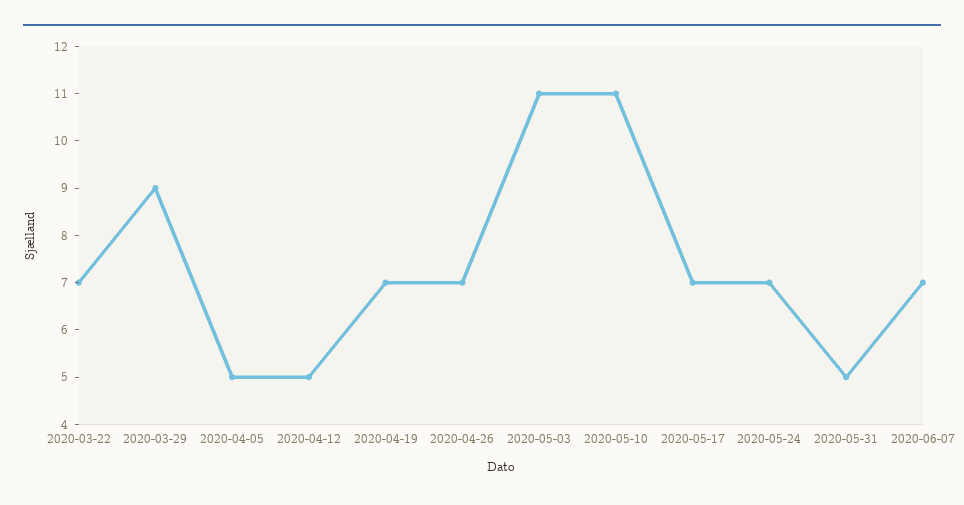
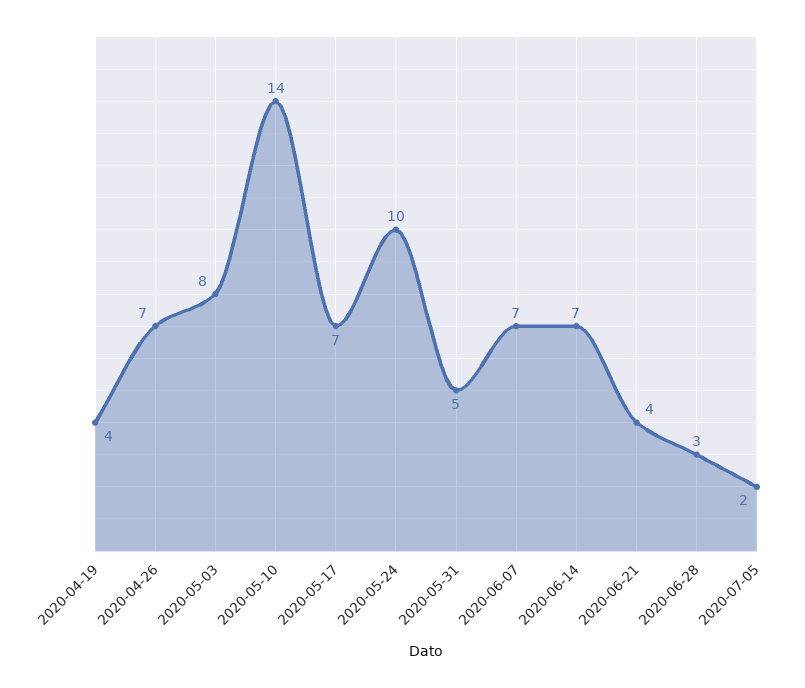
2020-03-22: 7 -> none
2020-03-29: 9 -> none
2020-04-05: 5 -> none
2020-04-12: 5 -> none
2020-04-19: 7 -> 4
2020-05-03: 11 -> 8
2020-05-10: 11 -> 14
2020-05-24: 7 -> 10
2020-06-14: none -> 7
2020-06-21: none -> 4
2020-06-28: none -> 3
2020-07-05: none -> 2

